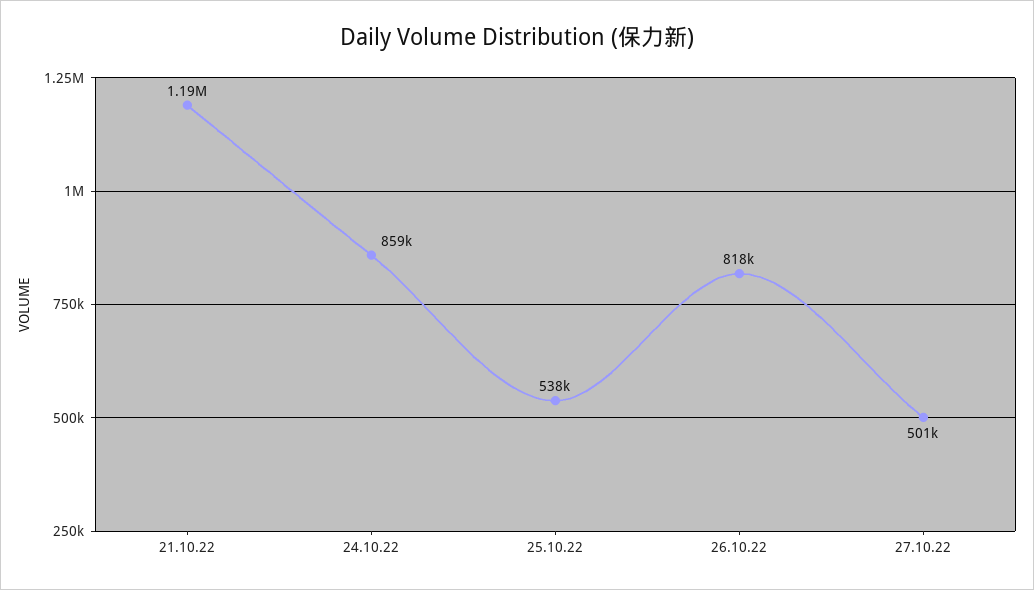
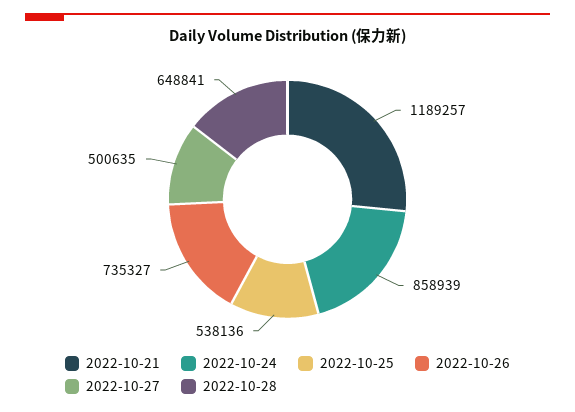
26.10.22: 818000 -> 735327
2022-10-28: none -> 648841

